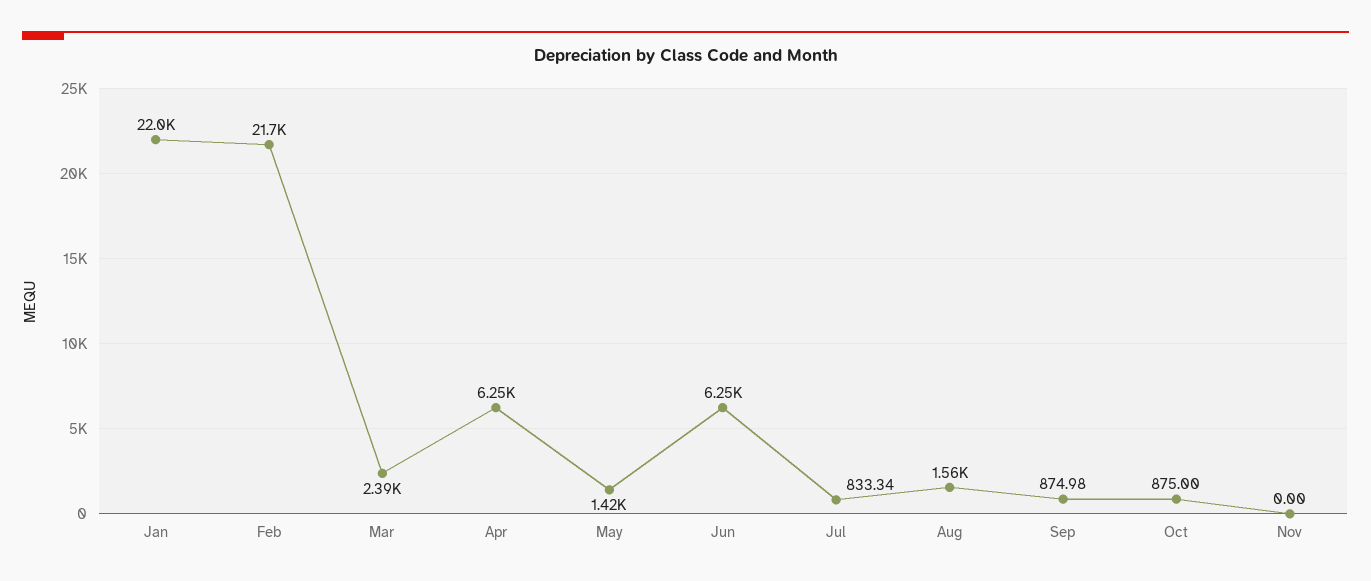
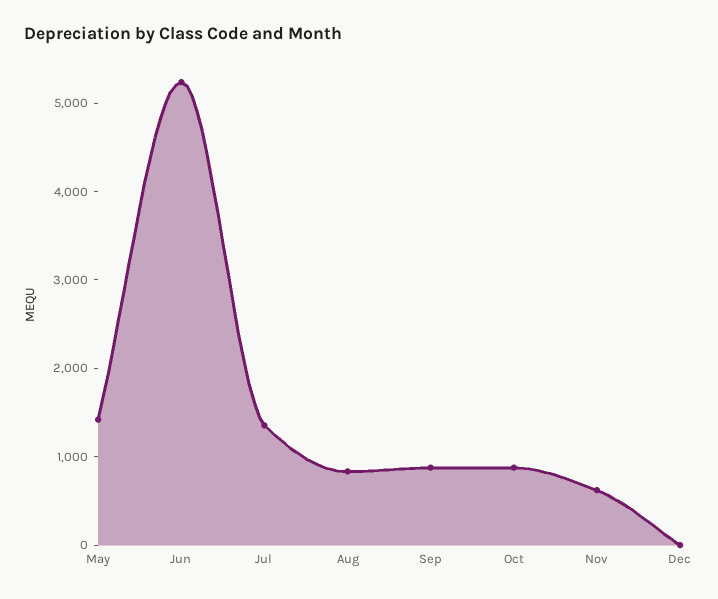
Jan: 22000 -> none
Feb: 21700 -> none
Mar: 2390 -> none
Apr: 6250 -> none
Jun: 6250 -> 5200
Jul: 833.34 -> 1400
Aug: 1560 -> 800
Nov: 0 -> 600
Dec: none -> 0

